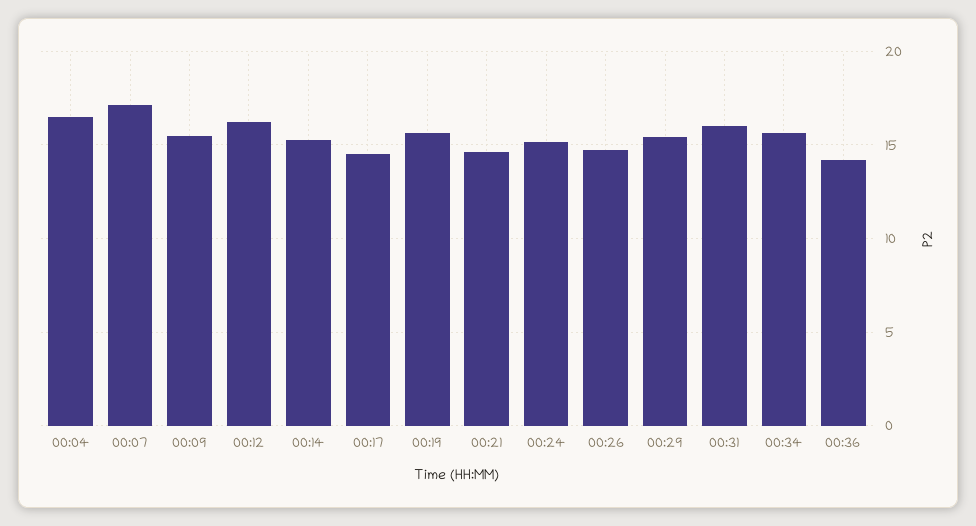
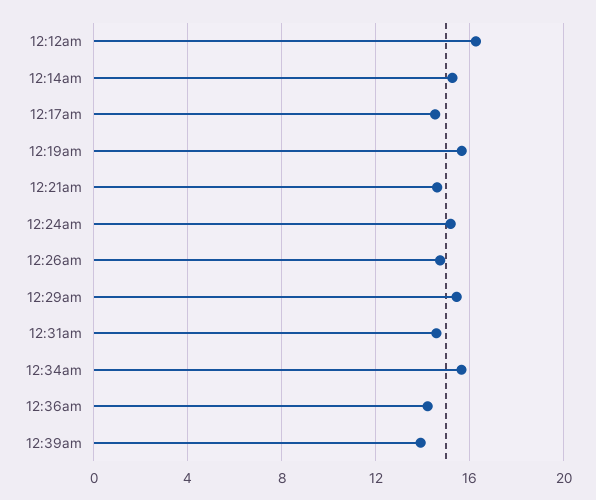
00:04: 16.5 -> none
00:07: 17 -> none
00:09: 15.5 -> none
00:31: 16 -> 14.5
12:39am: none -> 14

